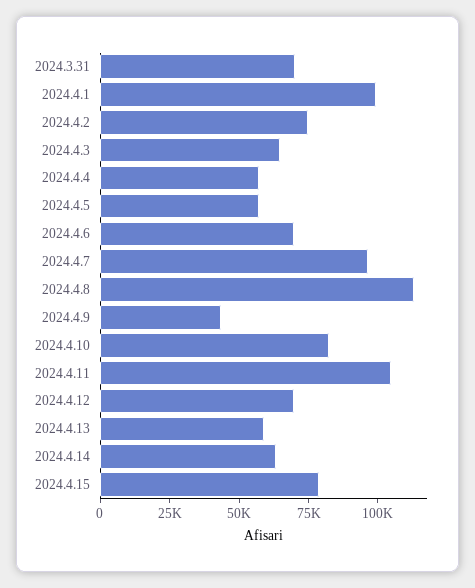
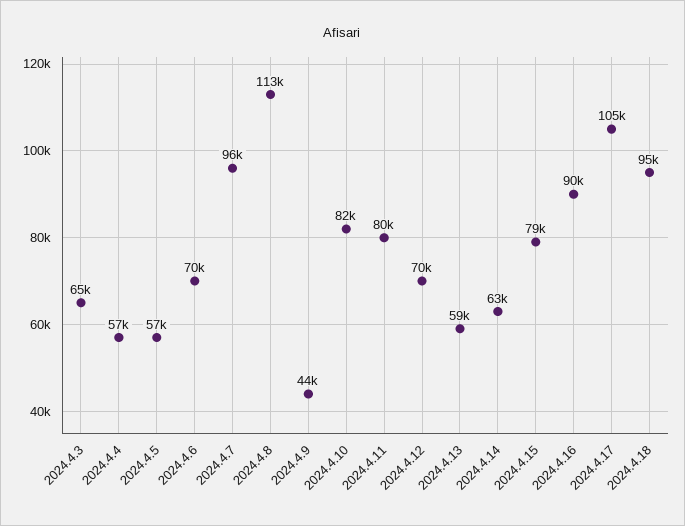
2024.3.31: 70000 -> none
2024.4.1: 100000 -> none
2024.4.2: 75000 -> none
2024.4.11: 105000 -> 80000
2024.4.16: none -> 90000
2024.4.17: none -> 105000
2024.4.18: none -> 95000

